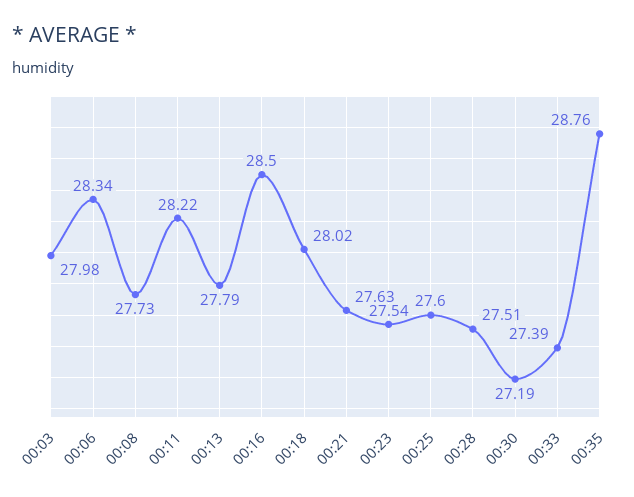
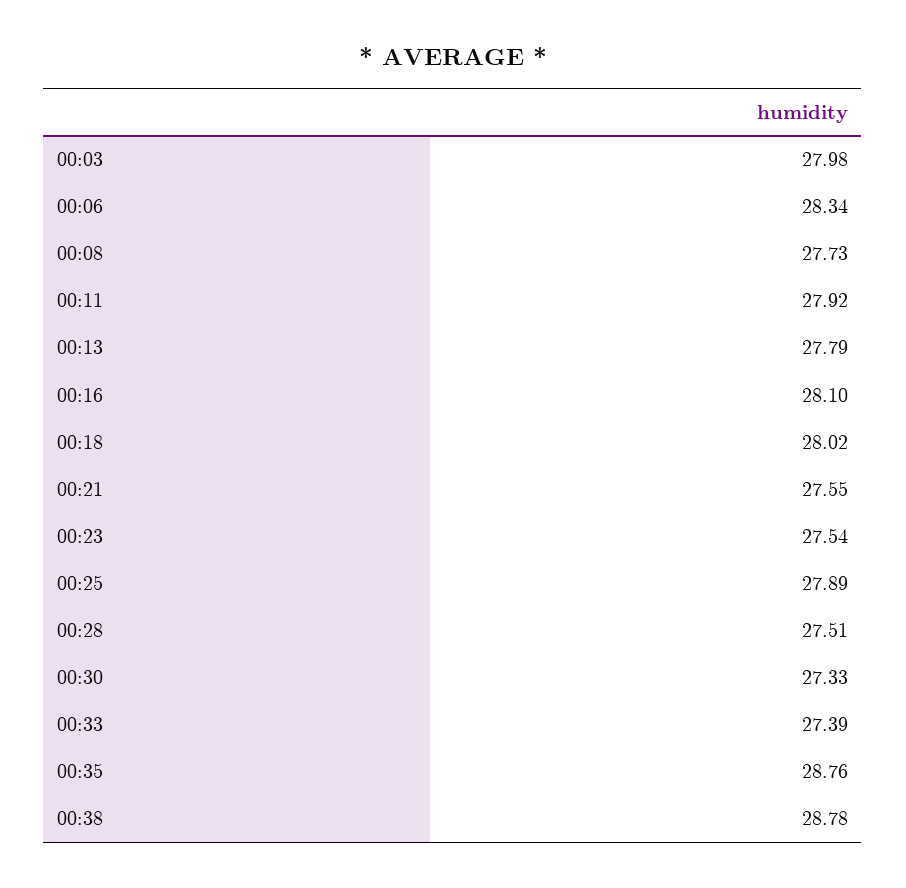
00:11: 28.22 -> 27.92
00:16: 28.5 -> 28.1
00:21: 27.63 -> 27.55
00:25: 27.6 -> 27.89
00:30: 27.19 -> 27.33
00:38: none -> 28.78

